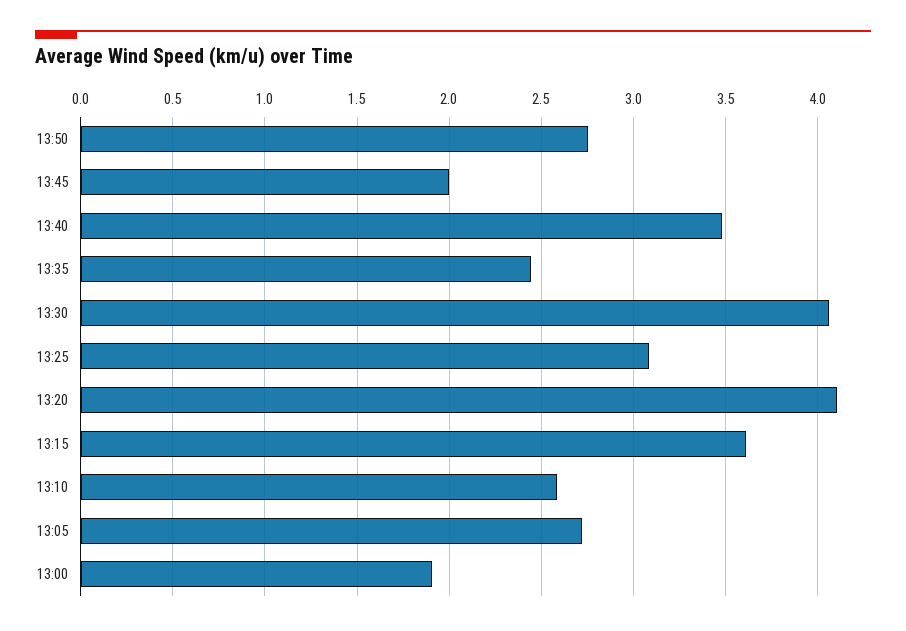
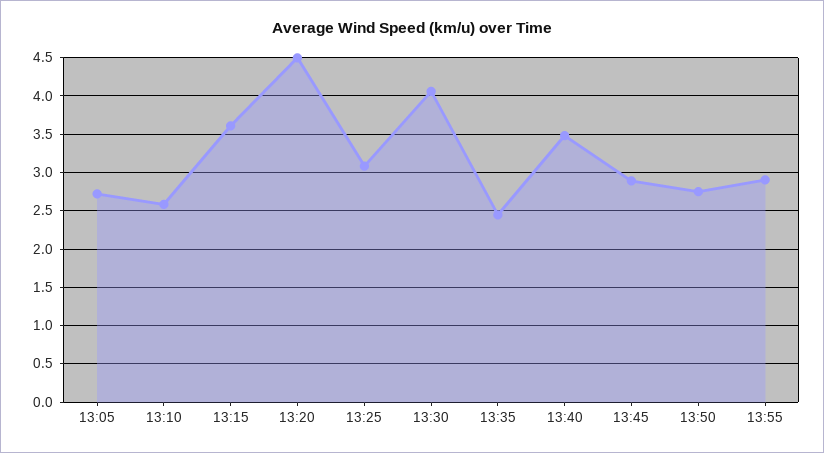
13:45: 2 -> 2.9
13:20: 4.1 -> 4.5
13:00: 1.9 -> none
13:55: none -> 2.9

